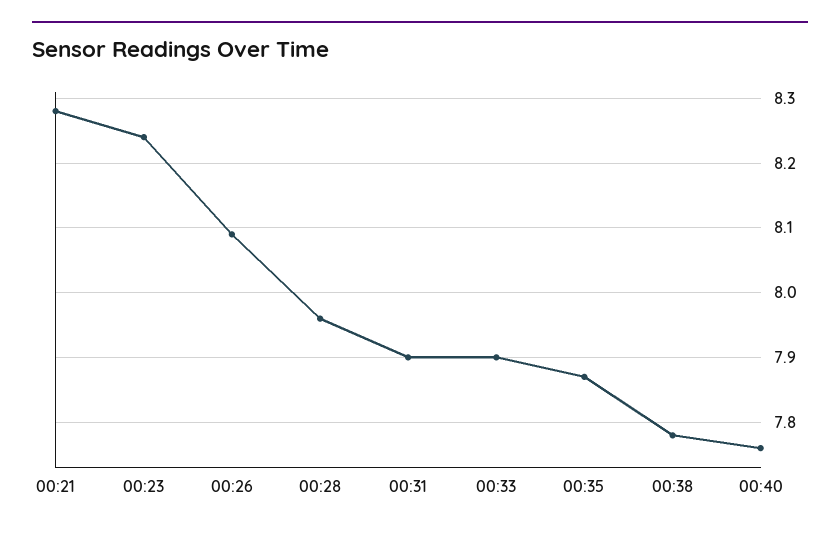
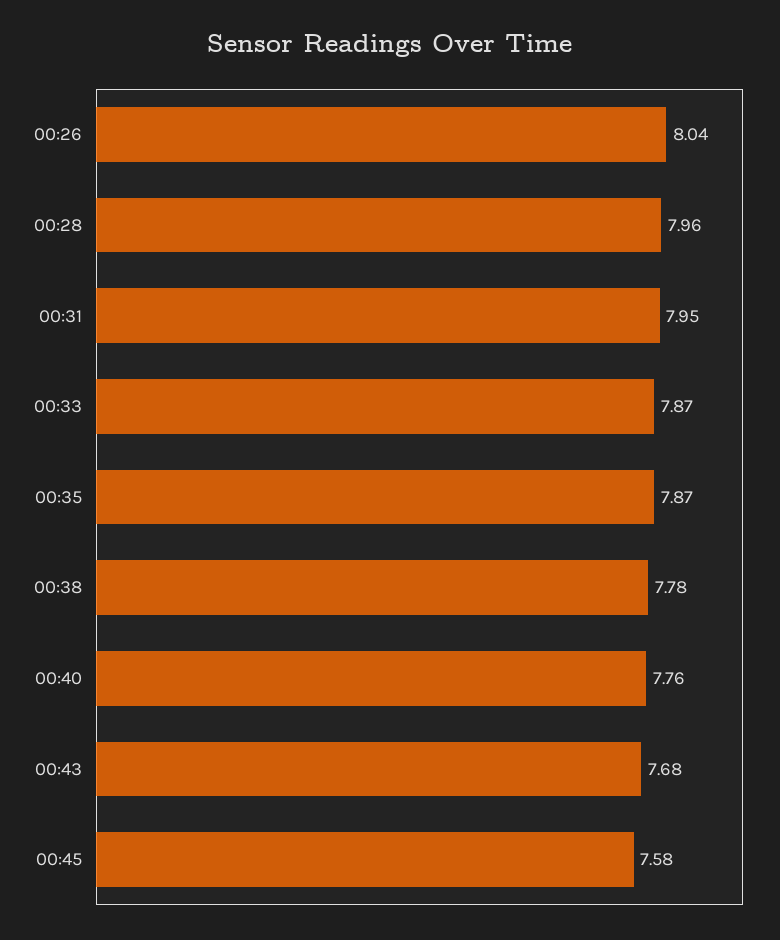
00:21: 8.28 -> none
00:23: 8.24 -> none
00:26: 8.09 -> 8.04
00:31: 7.9 -> 7.95
00:33: 7.9 -> 7.87
00:43: none -> 7.68
00:45: none -> 7.58

